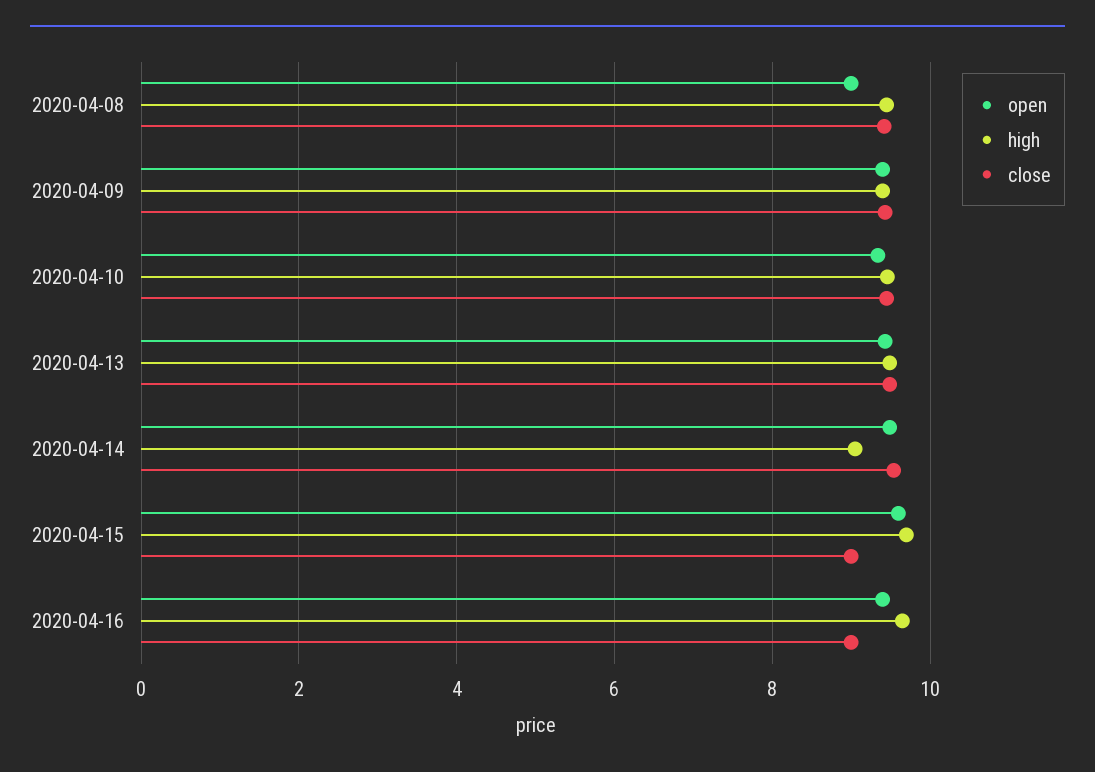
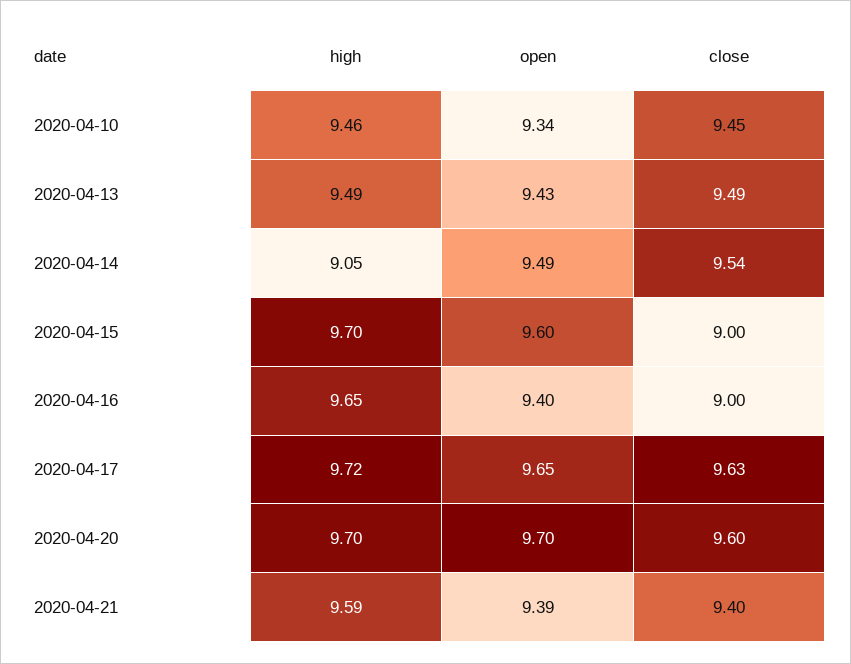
open, 2020-04-08: 9 -> none
high, 2020-04-08: 9.4 -> none
close, 2020-04-08: 9.4 -> none
open, 2020-04-09: 9.4 -> none
high, 2020-04-09: 9.4 -> none
close, 2020-04-09: 9.4 -> none
high, 2020-04-17: none -> 9.72
open, 2020-04-17: none -> 9.65
close, 2020-04-17: none -> 9.63
high, 2020-04-20: none -> 9.7
open, 2020-04-20: none -> 9.7
close, 2020-04-20: none -> 9.6
high, 2020-04-21: none -> 9.59
open, 2020-04-21: none -> 9.39
close, 2020-04-21: none -> 9.4

